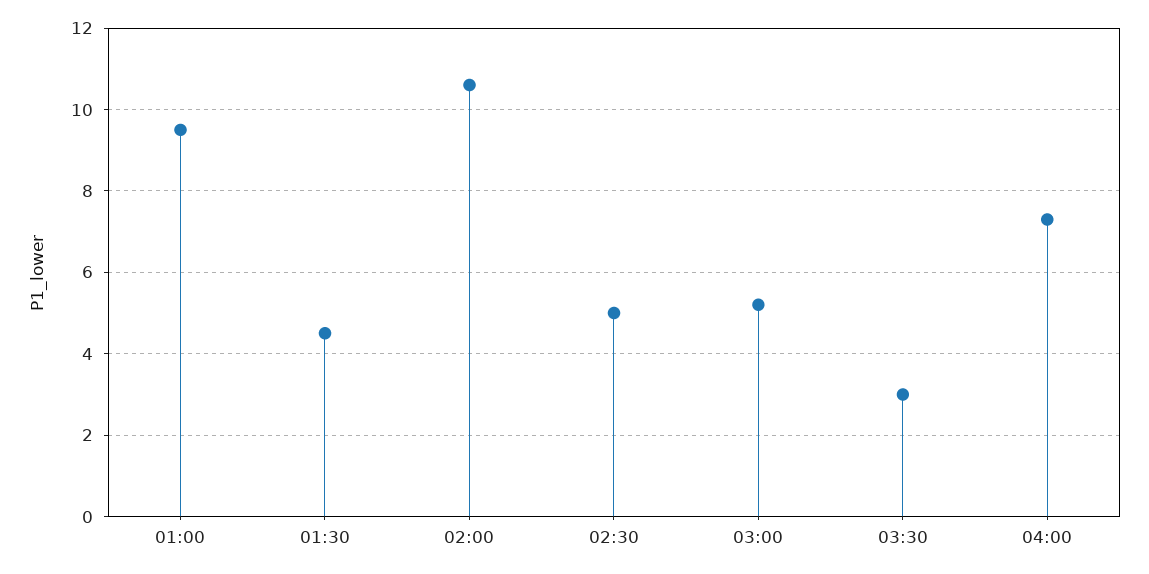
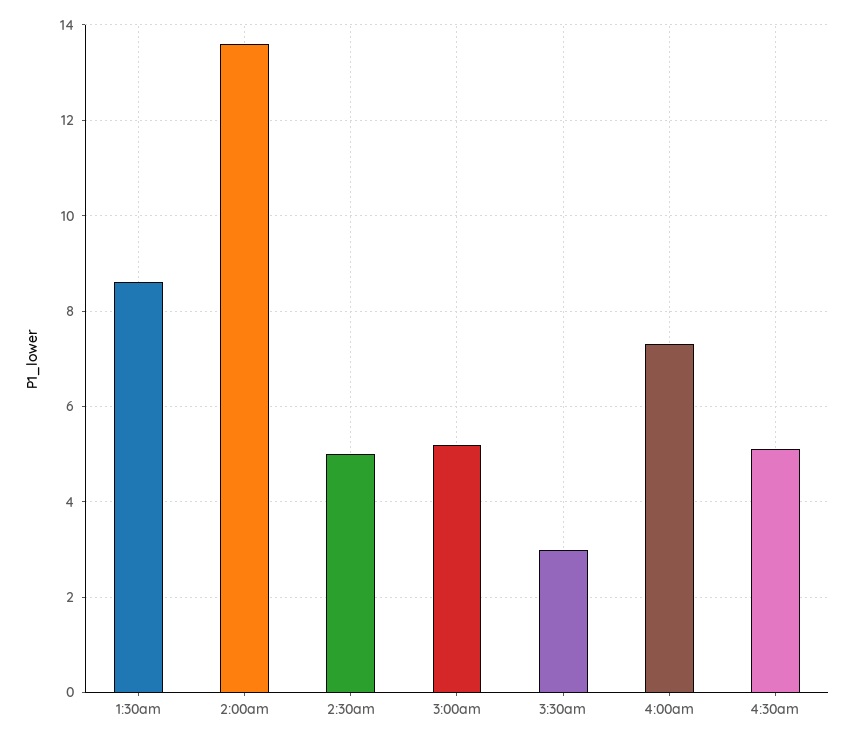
01:00: 9.5 -> none
01:30: 4.5 -> 8.5
02:00: 10.5 -> 13.5
4:30am: none -> 5

